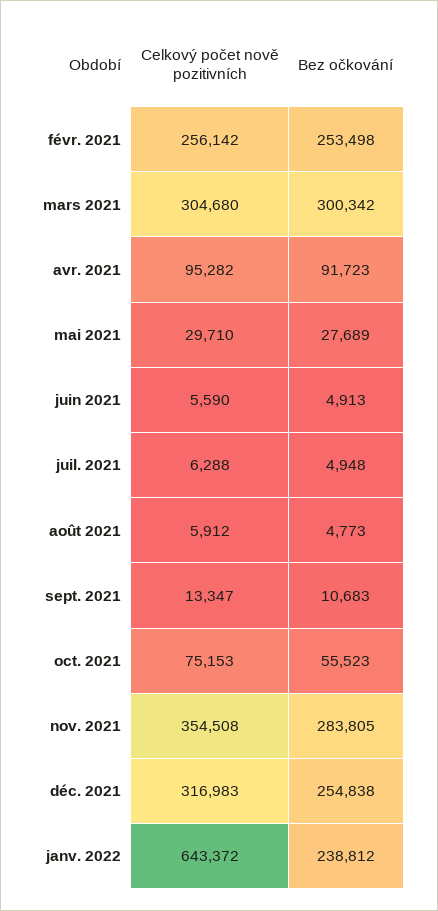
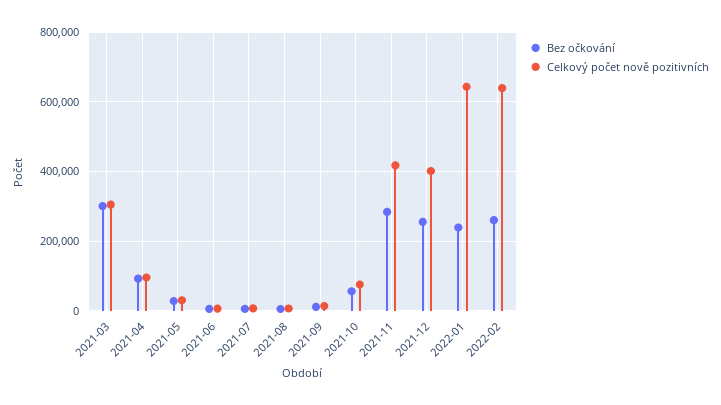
Celkový počet nově pozitivních, févr. 2021: 256142 -> none
Bez očkování, févr. 2021: 253498 -> none
Celkový počet nově pozitivních, nov. 2021: 354508 -> 420000
Celkový počet nově pozitivních, déc. 2021: 316983 -> 400000
Bez očkování, 2022-02: none -> 260000
Celkový počet nově pozitivních, 2022-02: none -> 640000

